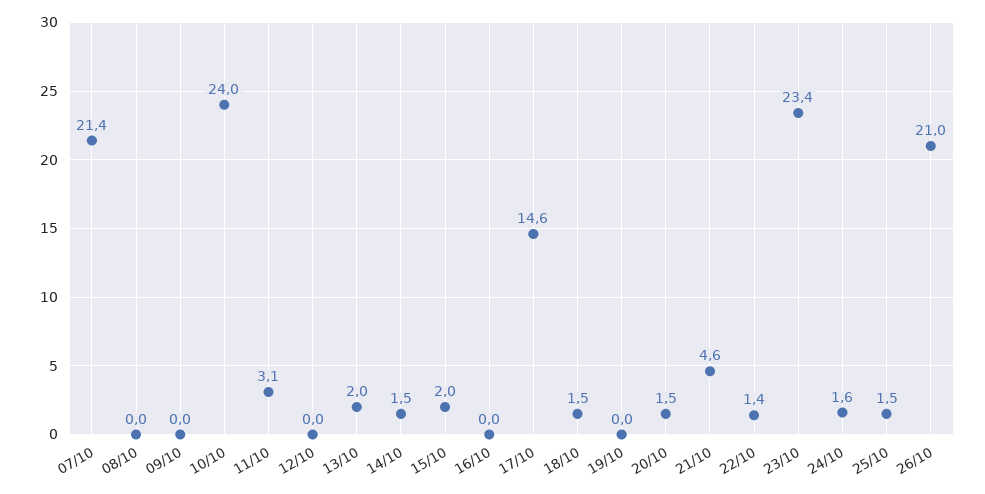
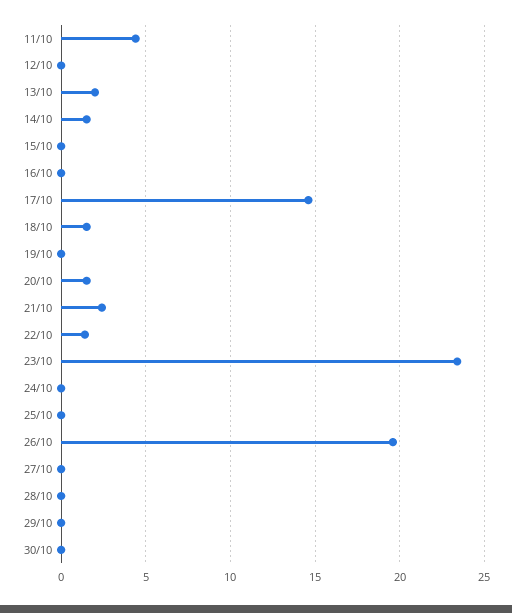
07/10: 21.4 -> none
08/10: 0 -> none
09/10: 0 -> none
10/10: 24 -> none
11/10: 3.1 -> 4.5
15/10: 2 -> 0
21/10: 4.6 -> 2.5
24/10: 1.6 -> 0
25/10: 1.5 -> 0
26/10: 21 -> 19.5
27/10: none -> 0
28/10: none -> 0
29/10: none -> 0
30/10: none -> 0

